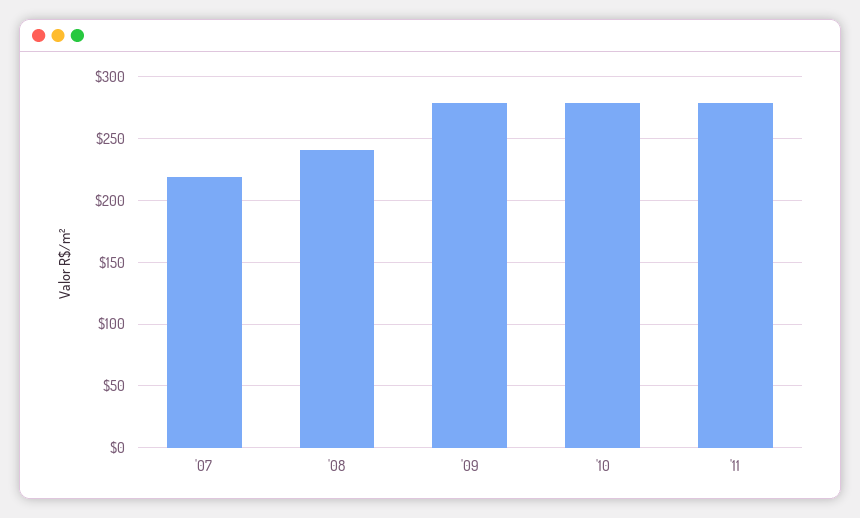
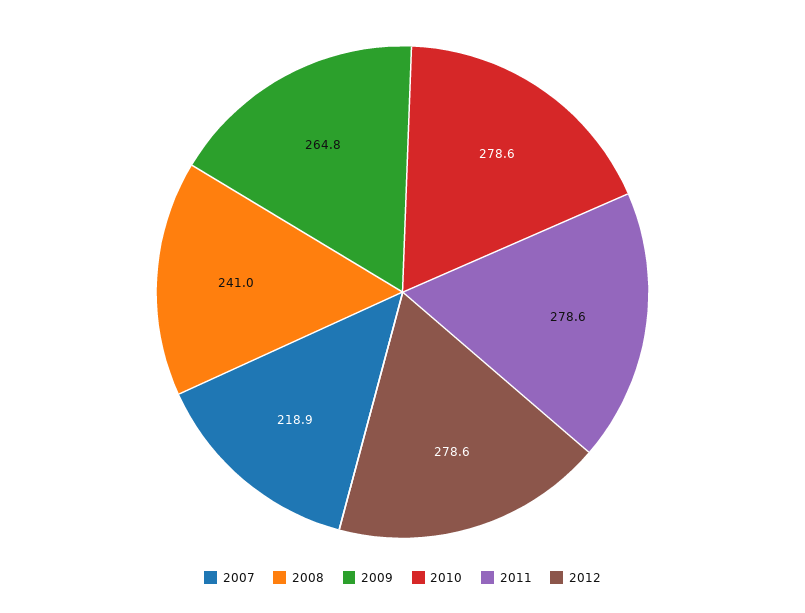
'09: 280 -> 264.8
2012: none -> 278.6

